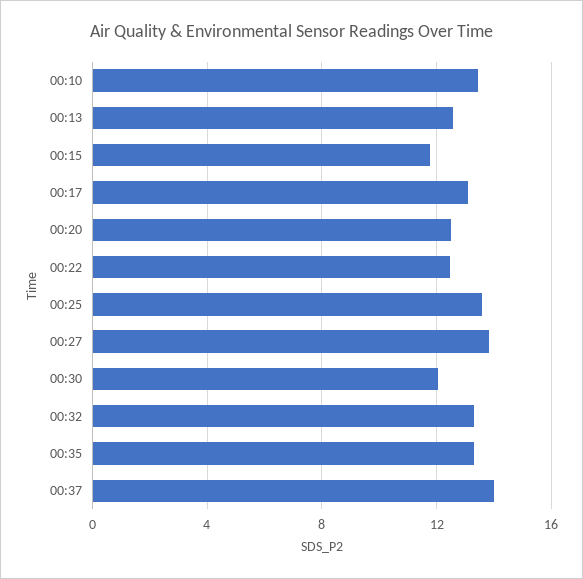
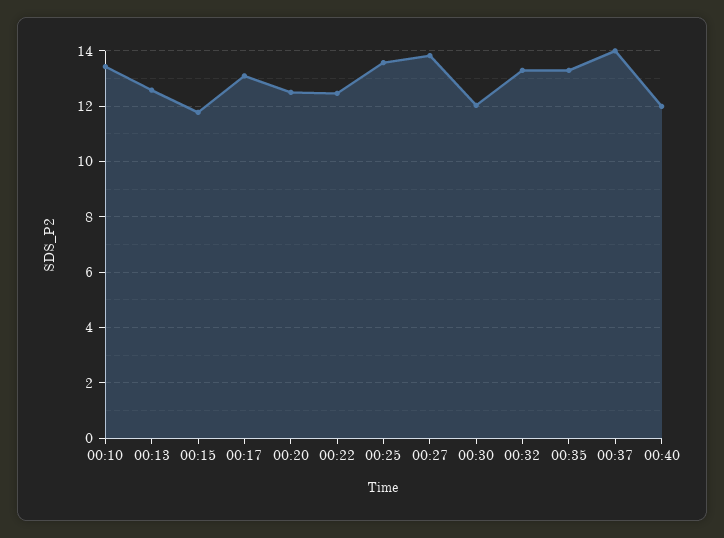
00:40: none -> 12

